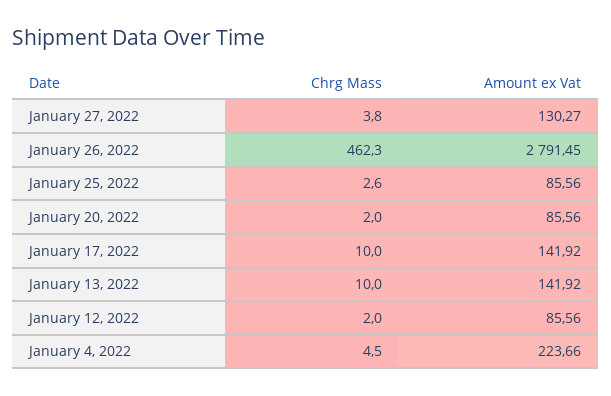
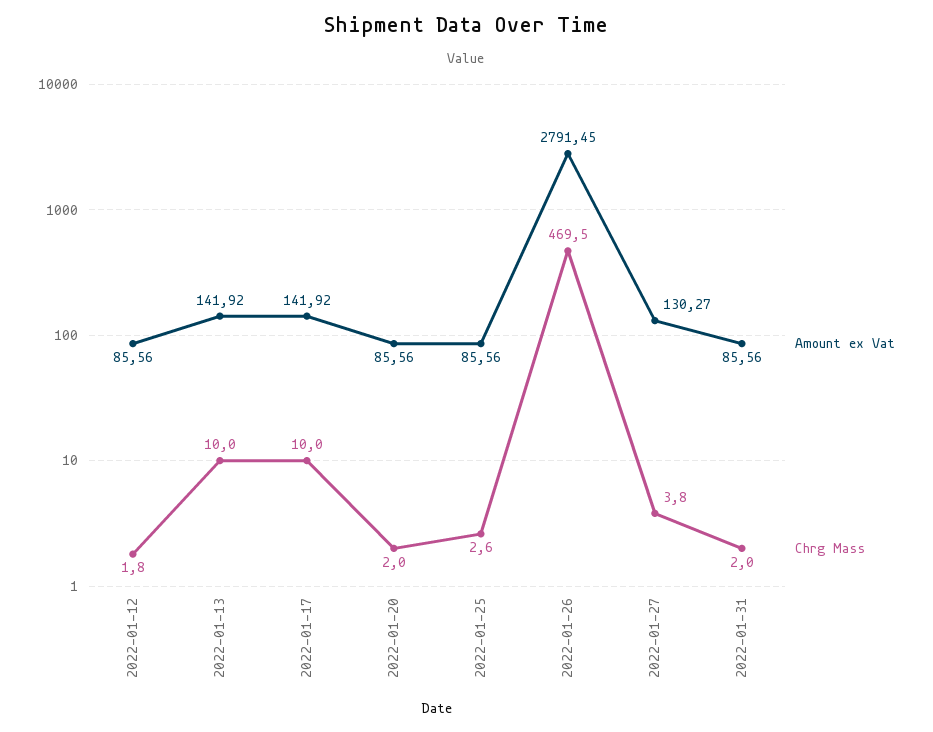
Chrg Mass, January 26, 2022: 462.3 -> 469.5
Chrg Mass, January 12, 2022: 2 -> 1.8
Chrg Mass, January 4, 2022: 4.5 -> none
Amount ex Vat, January 4, 2022: 223.66 -> none
Amount ex Vat, 2022-01-31: none -> 85.56
Chrg Mass, 2022-01-31: none -> 2

